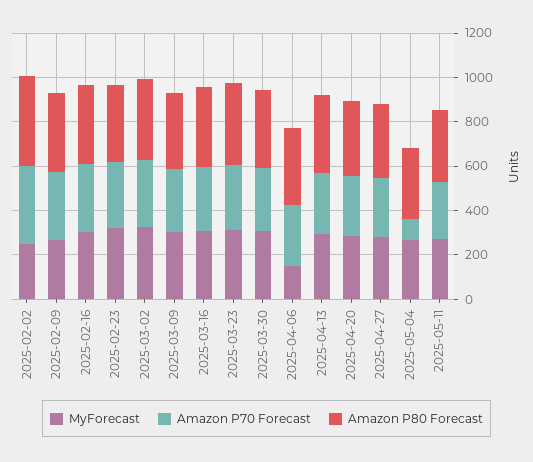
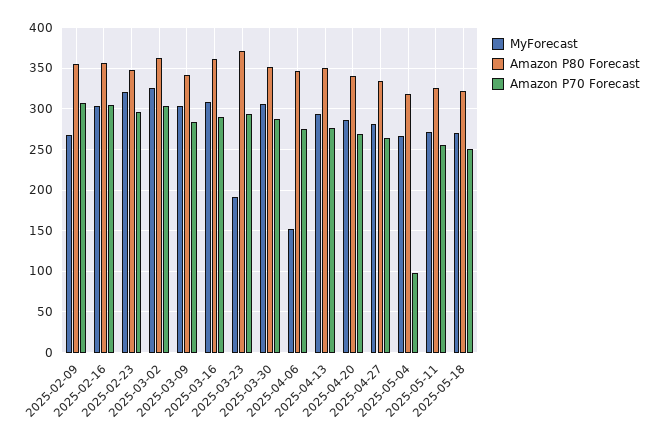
MyForecast, 2025-02-02: 250 -> none
Amazon P70 Forecast, 2025-02-02: 350 -> none
Amazon P80 Forecast, 2025-02-02: 400 -> none
MyForecast, 2025-03-23: 300 -> 190
MyForecast, 2025-05-18: none -> 270
Amazon P80 Forecast, 2025-05-18: none -> 320
Amazon P70 Forecast, 2025-05-18: none -> 250

